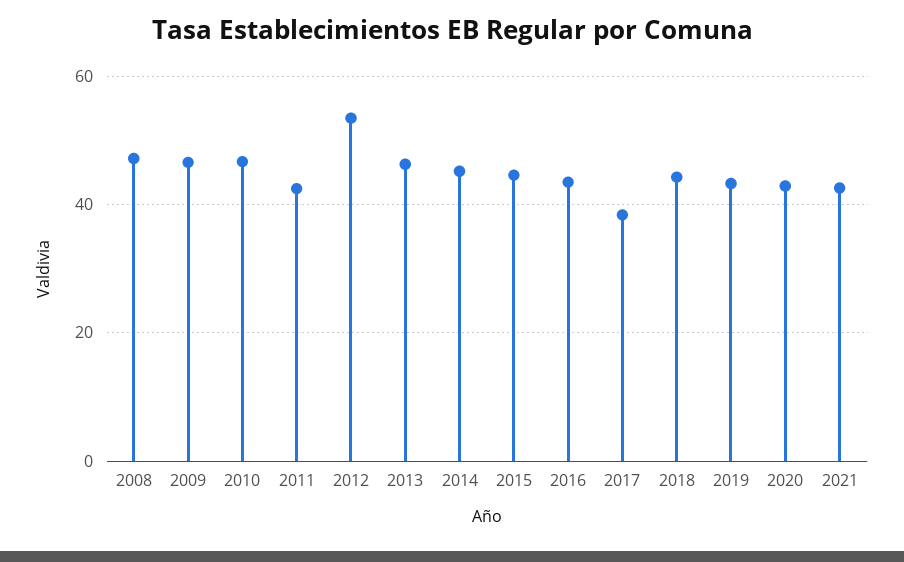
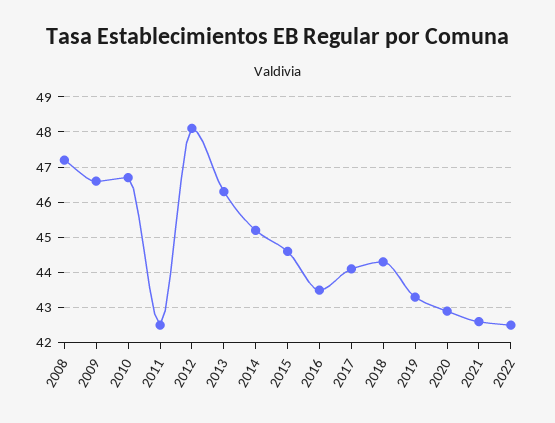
2012: 54 -> 48
2017: 38 -> 44
2022: none -> 42.5

